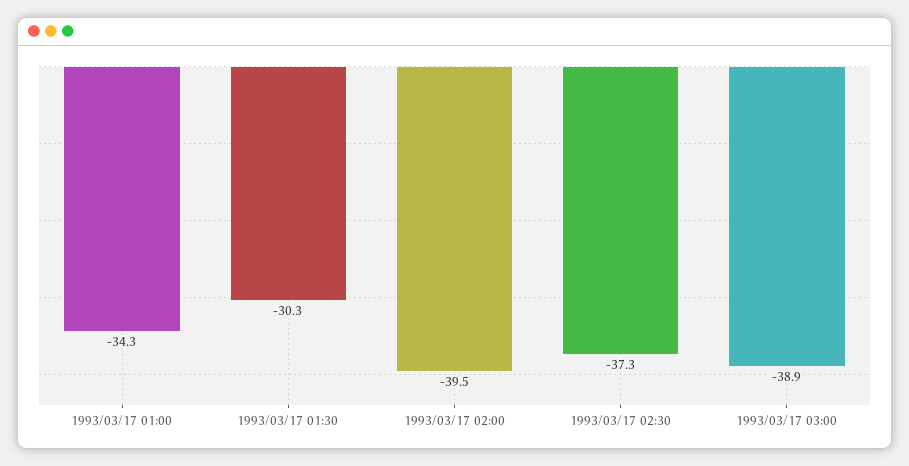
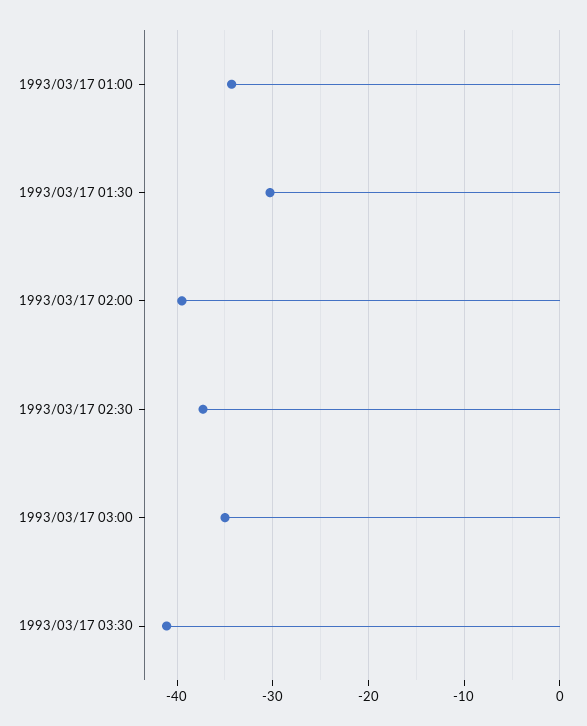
1993/03/17 03:00: -38.9 -> -35
1993/03/17 03:30: none -> -41

